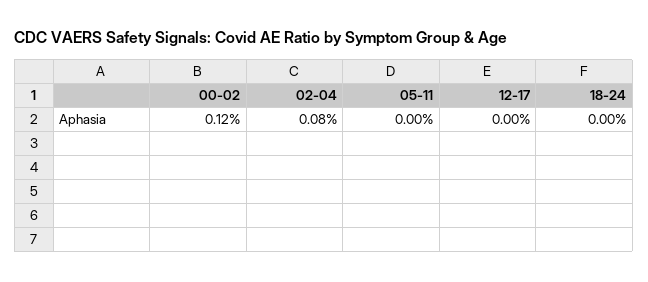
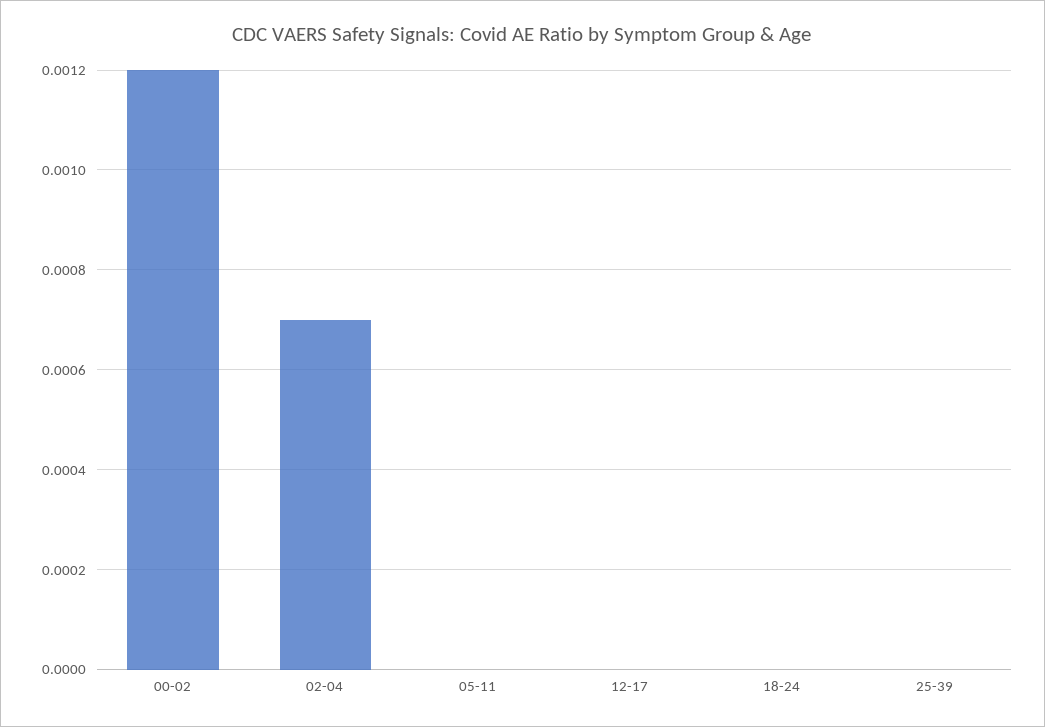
02-04: 0.0008 -> 0.0007
25-39: none -> 0

